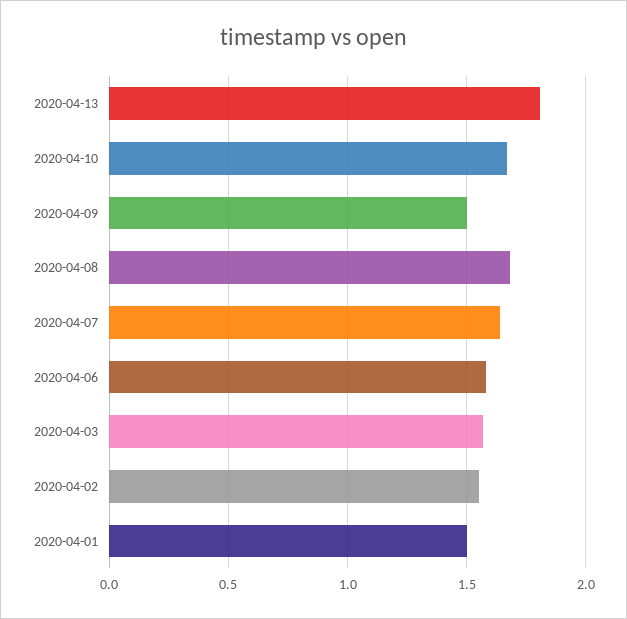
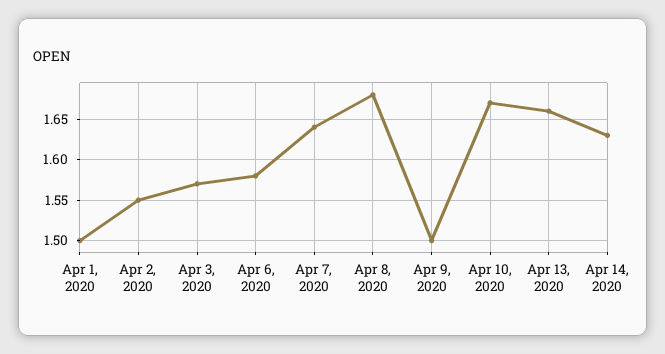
2020-04-13: 1.8 -> 1.66
Apr 14, 2020: none -> 1.63

